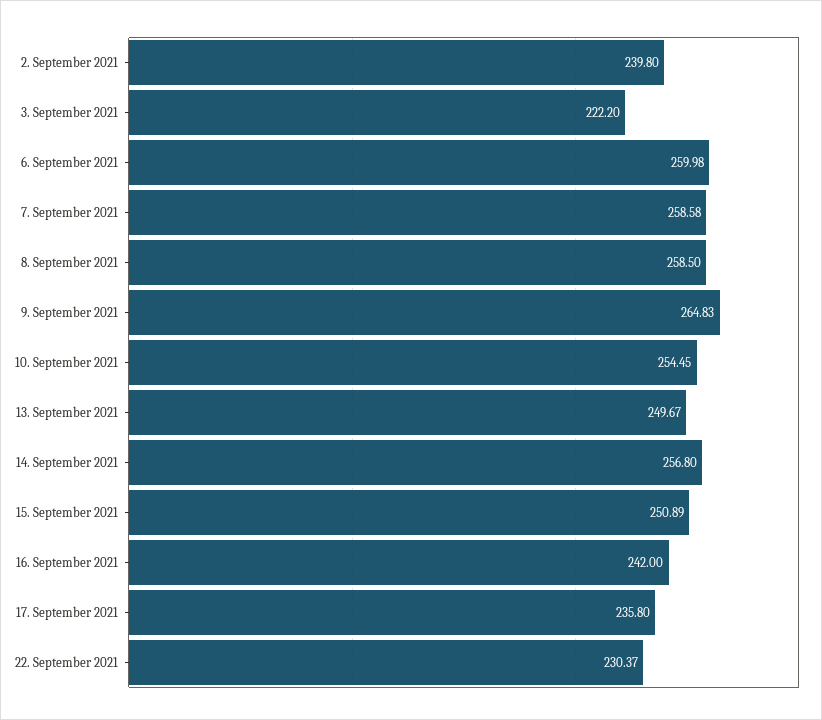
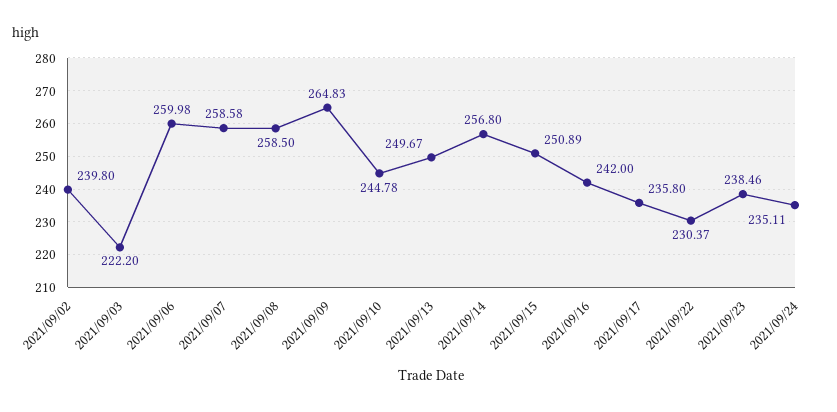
10. September 2021: 254.45 -> 244.78
2021/09/23: none -> 238.46
2021/09/24: none -> 235.11

